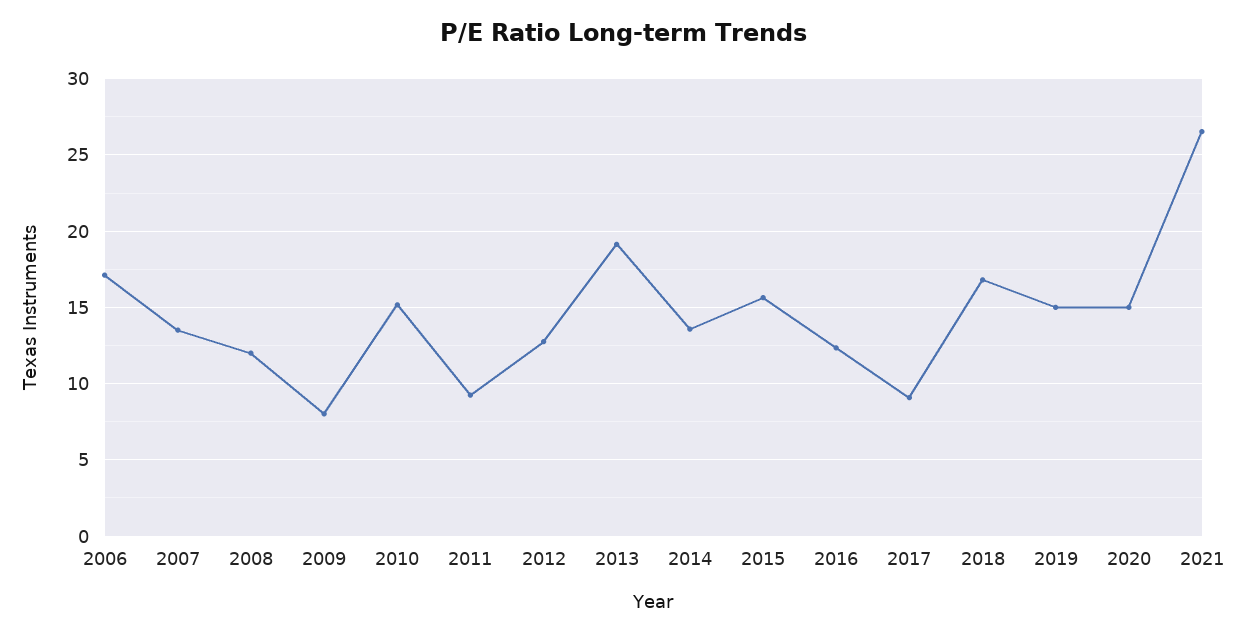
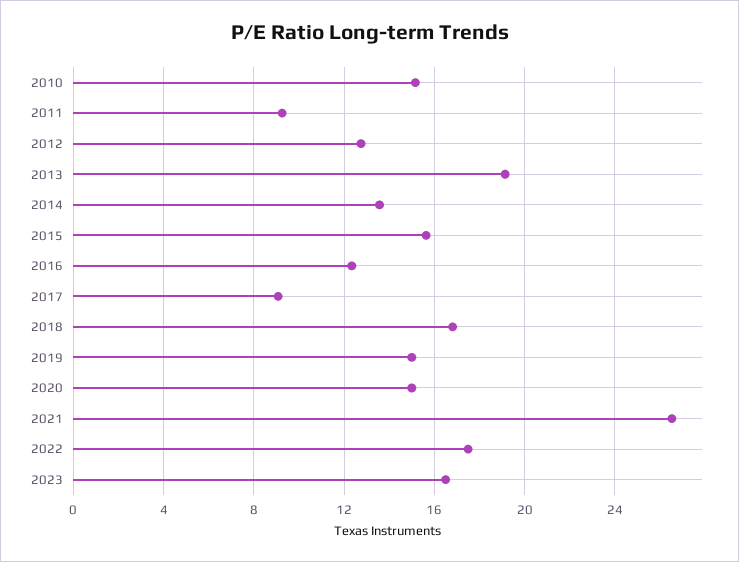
2006: 17 -> none
2007: 13.5 -> none
2008: 12 -> none
2009: 8 -> none
2022: none -> 17.5
2023: none -> 16.5

